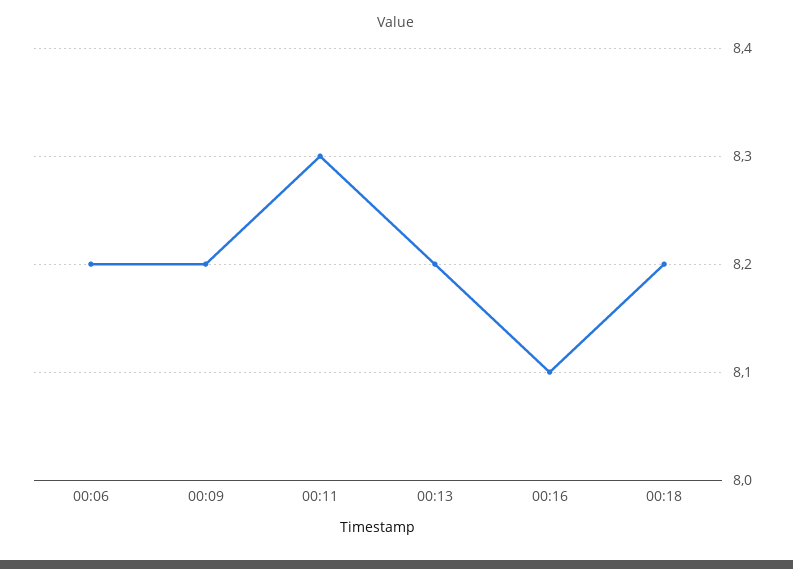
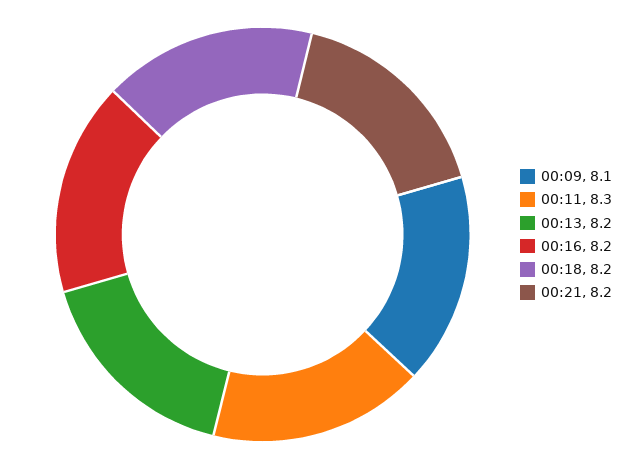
00:06: 8.2 -> none
00:09: 8.2 -> 8.1
00:16: 8.1 -> 8.2
00:21: none -> 8.2

